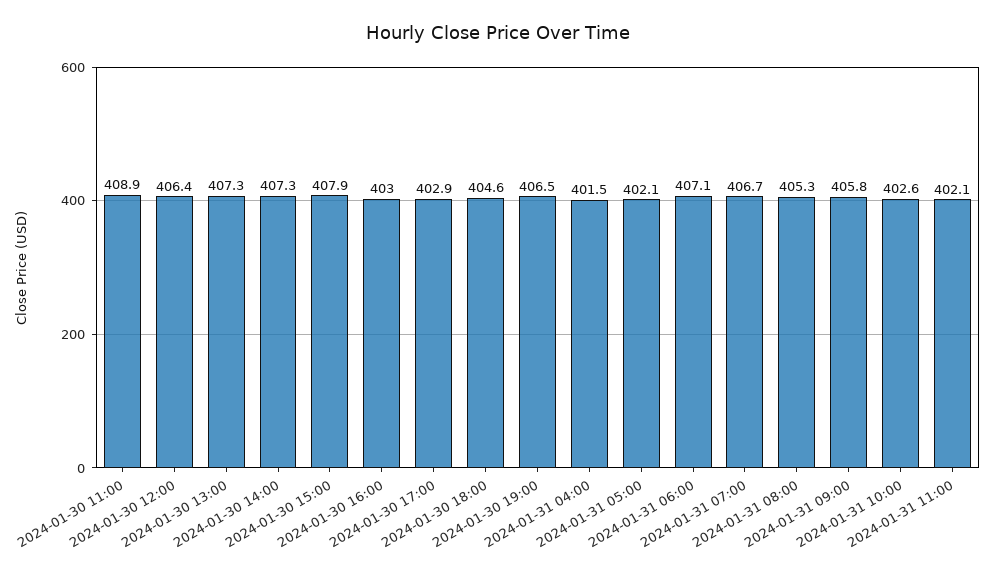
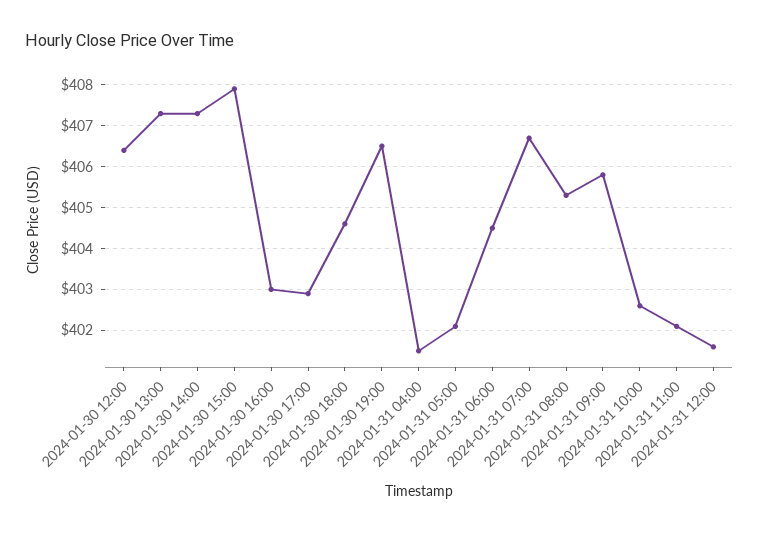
2024-01-30 11:00: 408.9 -> none
2024-01-31 06:00: 407.1 -> 404.5
2024-01-31 12:00: none -> 401.5

